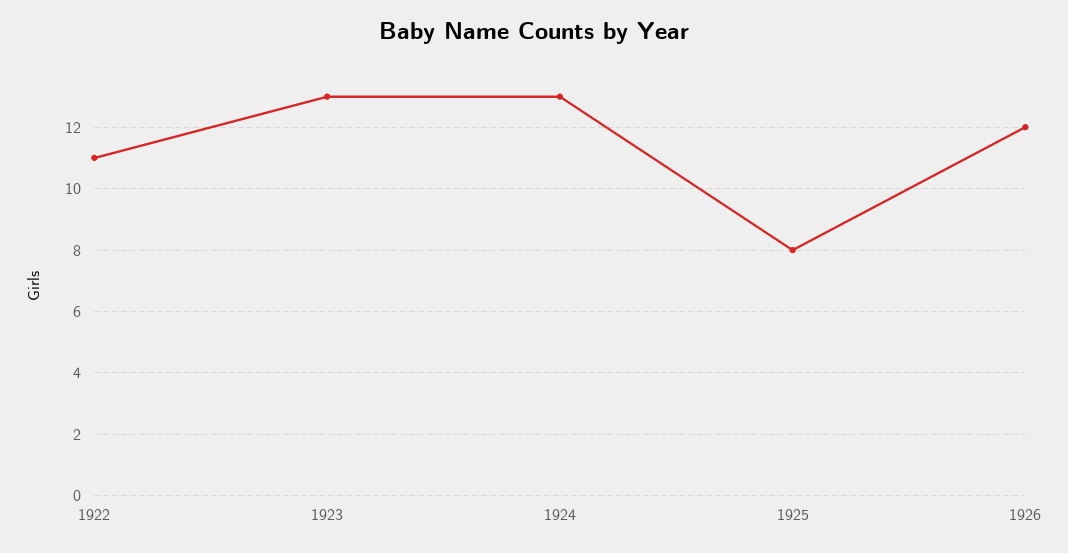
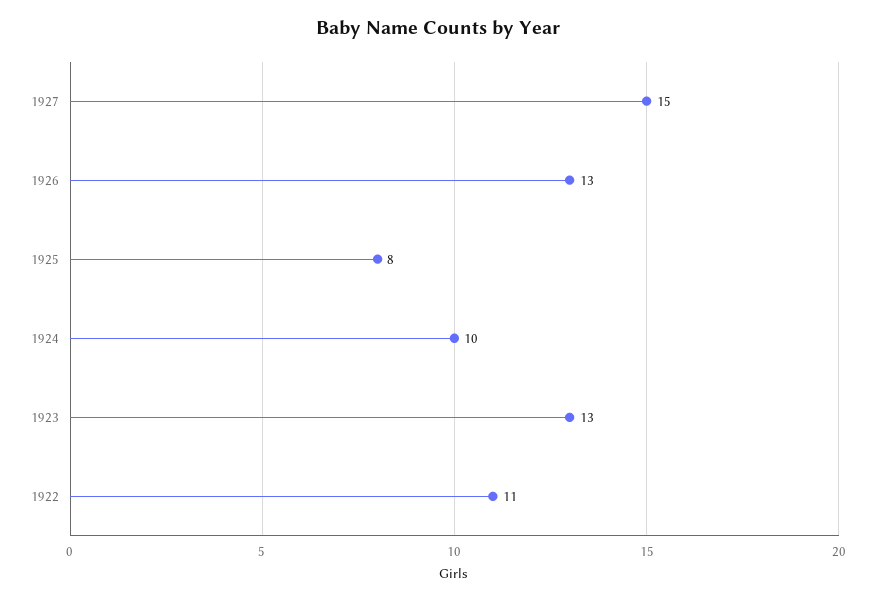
1924: 13 -> 10
1926: 12 -> 13
1927: none -> 15

